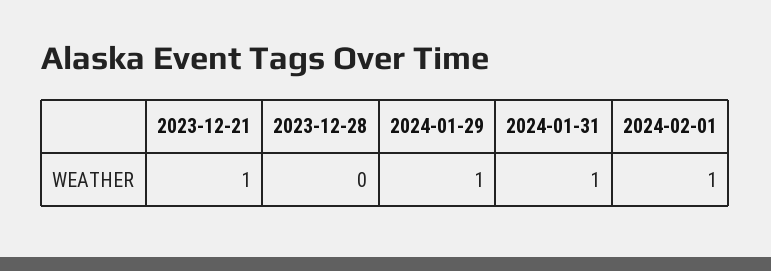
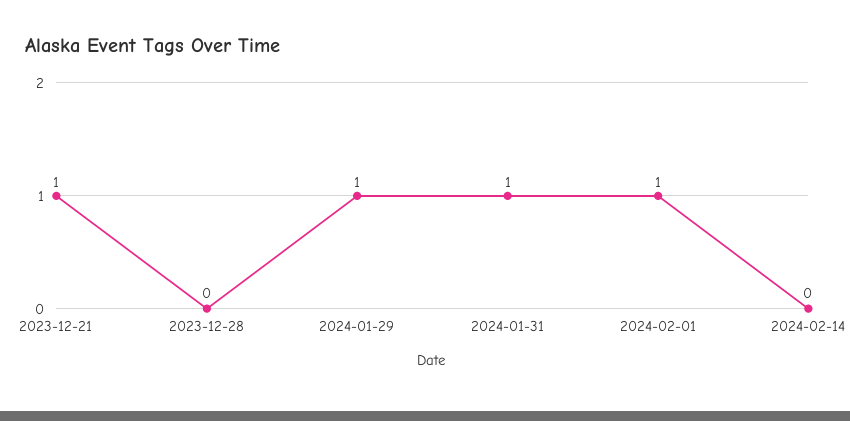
2024-02-14: none -> 0

